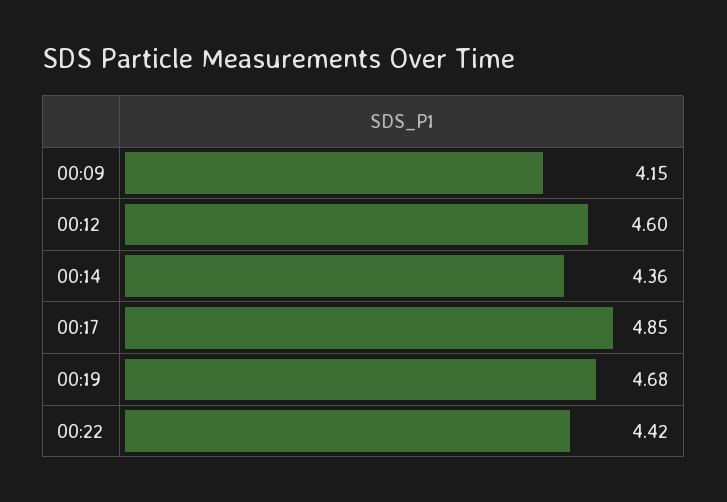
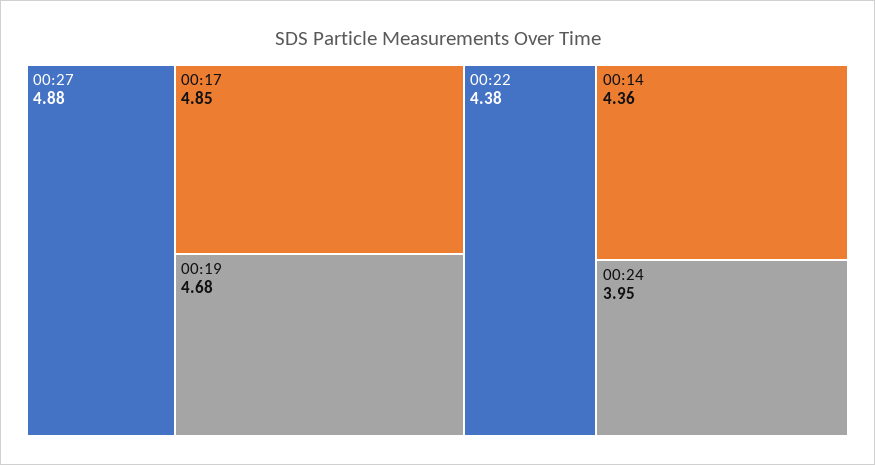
00:09: 4.15 -> none
00:12: 4.6 -> none
00:22: 4.42 -> 4.38
00:27: none -> 4.88
00:24: none -> 3.95

